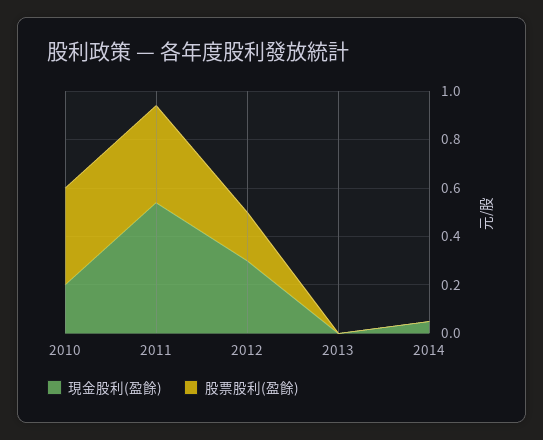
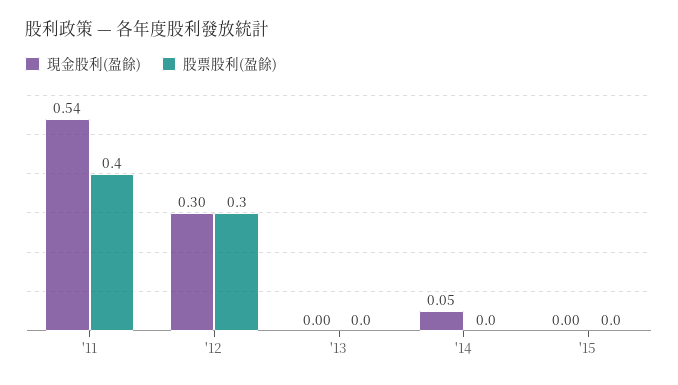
現金股利(盈餘), 2010: 0.2 -> none
股票股利(盈餘), 2010: 0.4 -> none
股票股利(盈餘), 2012: 0.2 -> 0.3
現金股利(盈餘), '15: none -> 0
股票股利(盈餘), '15: none -> 0

